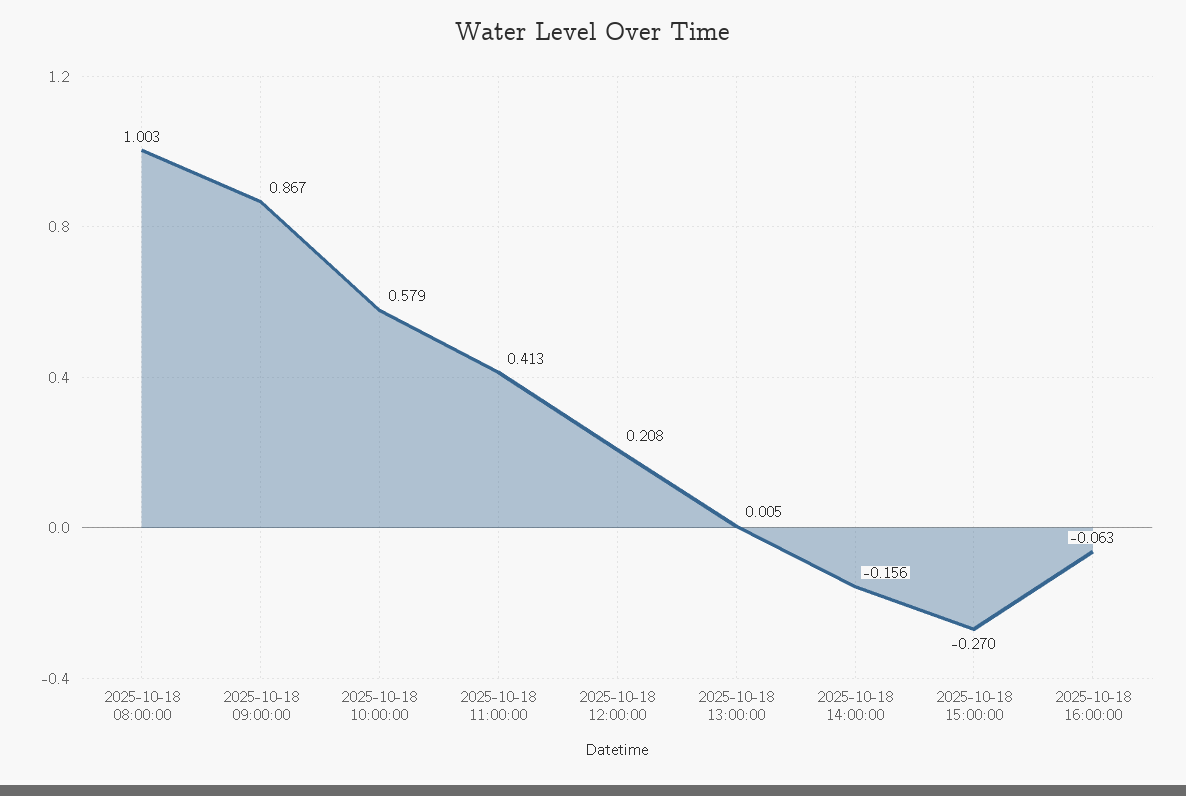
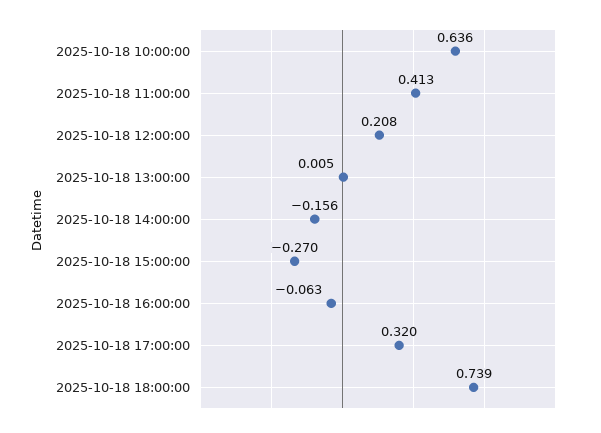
2025-10-18 08:00:00: 1.003 -> none
2025-10-18 09:00:00: 0.867 -> none
2025-10-18 10:00:00: 0.579 -> 0.636
2025-10-18 17:00:00: none -> 0.32
2025-10-18 18:00:00: none -> 0.739

